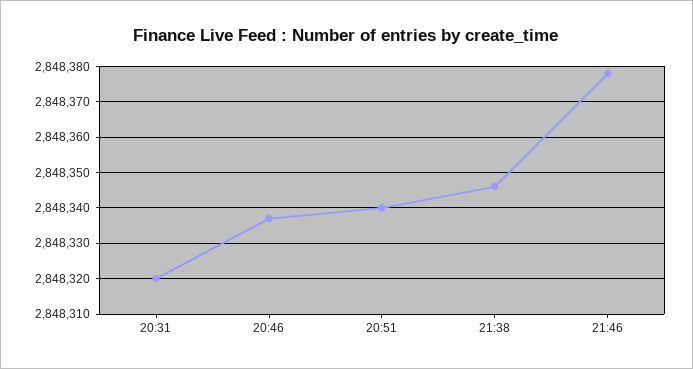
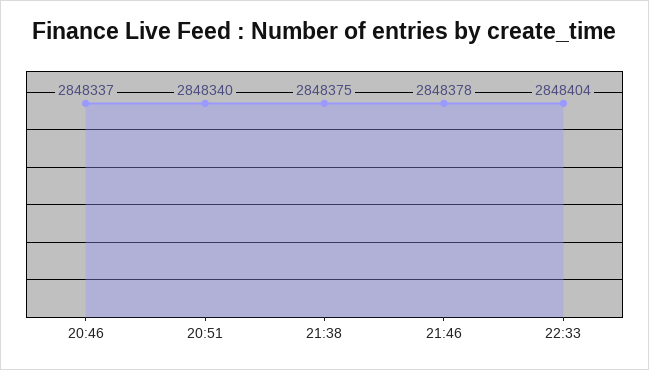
20:31: 2848320 -> none
21:38: 2848345 -> 2848375
22:33: none -> 2848404

